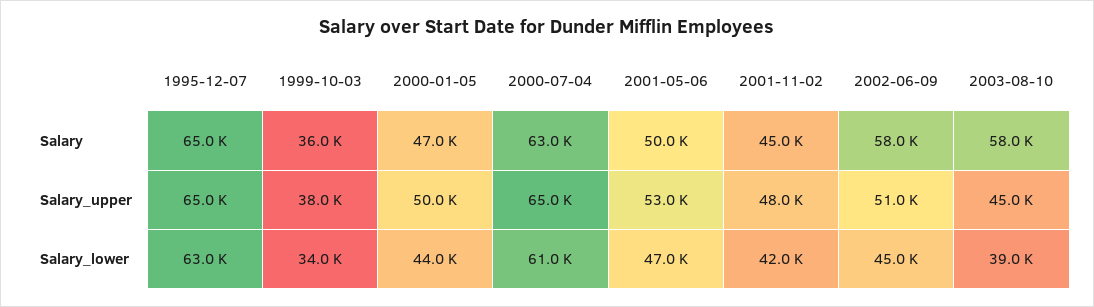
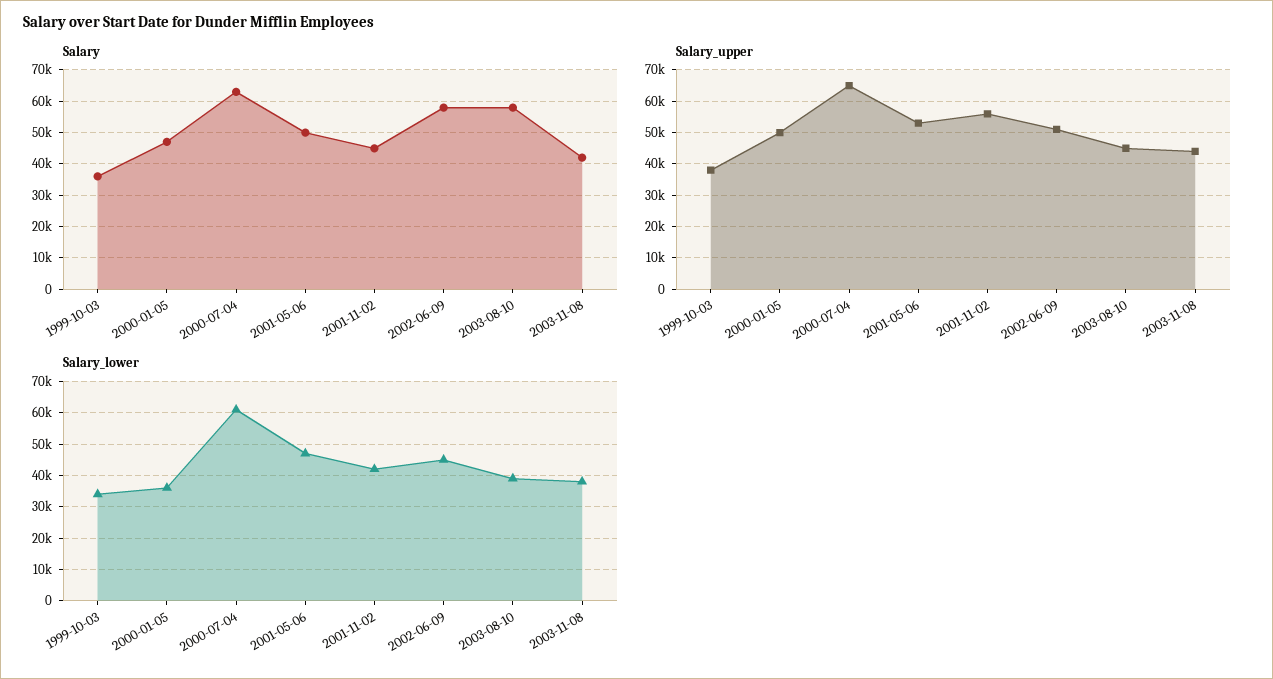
Salary, 1995-12-07: 65000 -> none
Salary_upper, 1995-12-07: 65000 -> none
Salary_upper, 2001-11-02: 48000 -> 56000
Salary_lower, 1995-12-07: 63000 -> none
Salary_lower, 2000-01-05: 44000 -> 36000
Salary, 2003-11-08: none -> 42000
Salary_upper, 2003-11-08: none -> 44000
Salary_lower, 2003-11-08: none -> 38000

